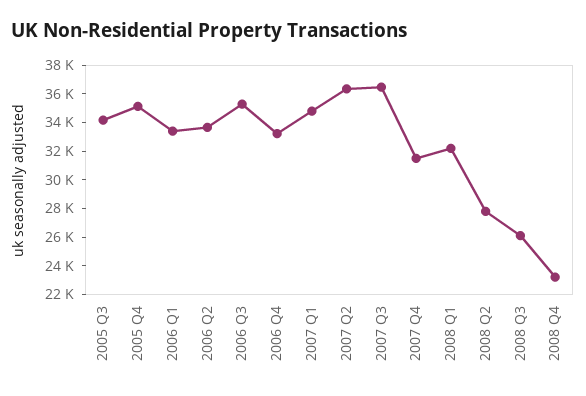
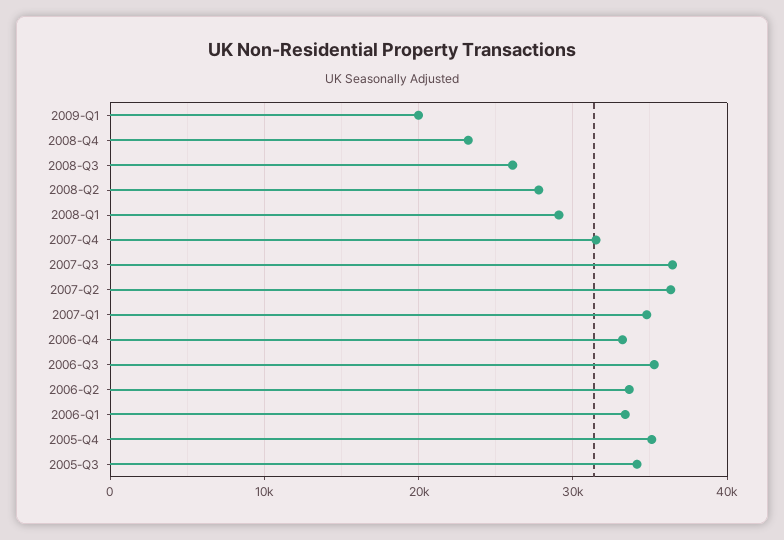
2008 Q1: 32000 -> 29000
2009-Q1: none -> 20000

